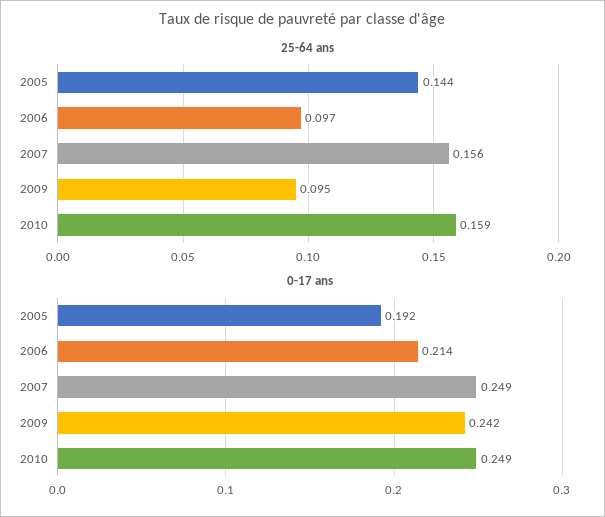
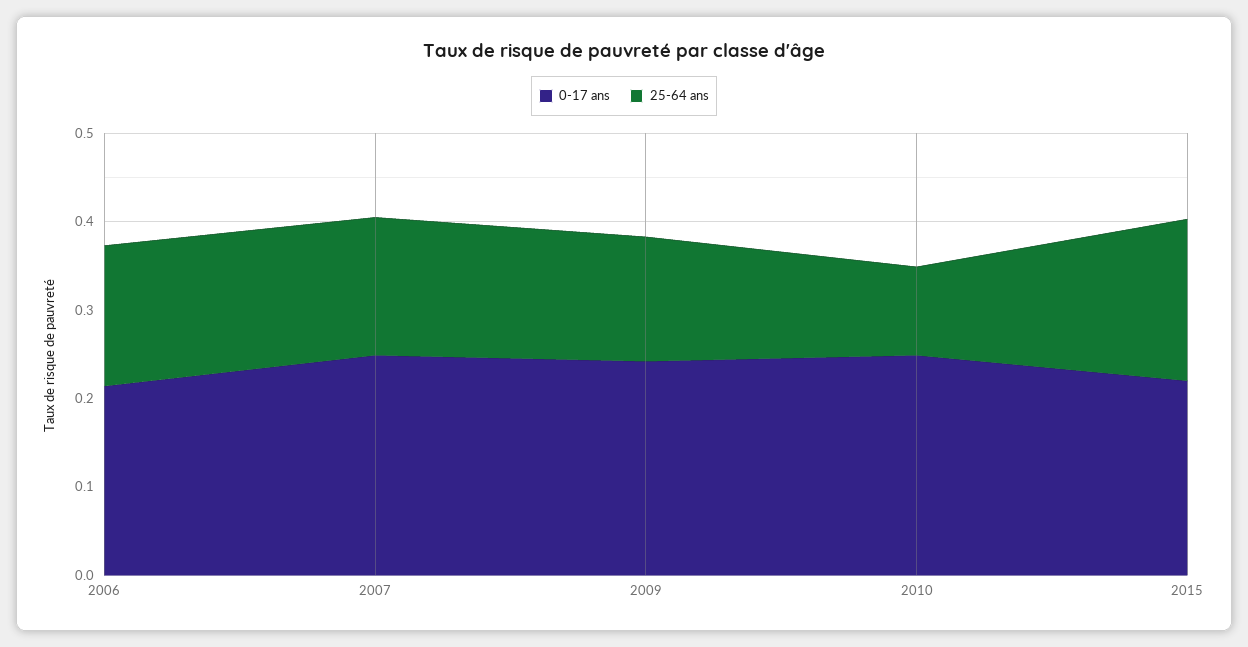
25-64 ans, 2005: 0.144 -> none
25-64 ans, 2006: 0.097 -> 0.16
25-64 ans, 2009: 0.095 -> 0.14
25-64 ans, 2010: 0.159 -> 0.1
0-17 ans, 2005: 0.192 -> none
0-17 ans, 2015: none -> 0.22
25-64 ans, 2015: none -> 0.18

